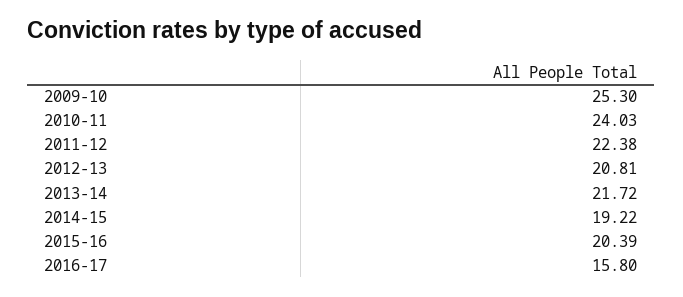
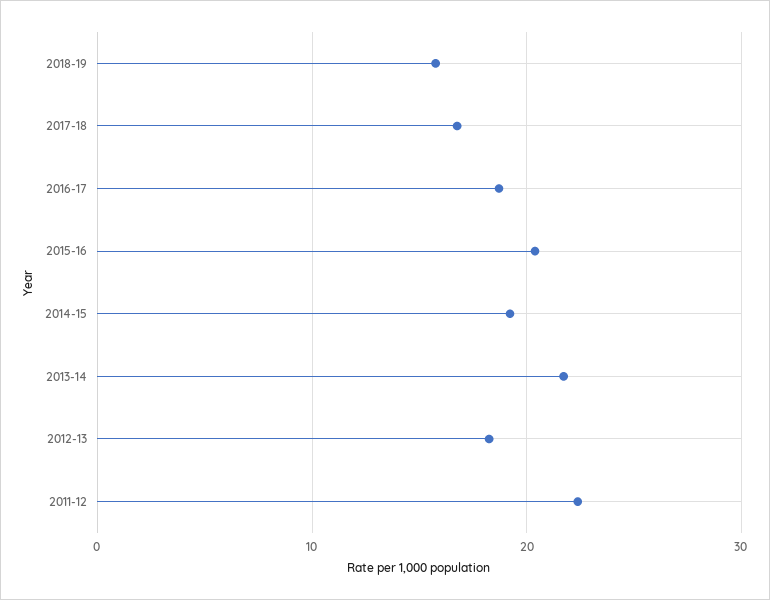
2009-10: 25.3 -> none
2010-11: 24.03 -> none
2012-13: 20.81 -> 18
2016-17: 15.8 -> 19
2018-19: none -> 16
2017-18: none -> 17

